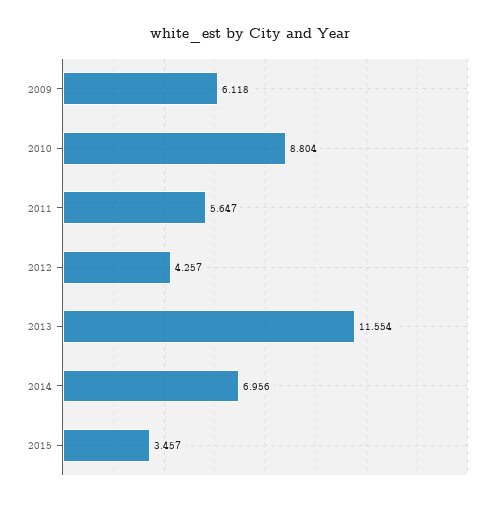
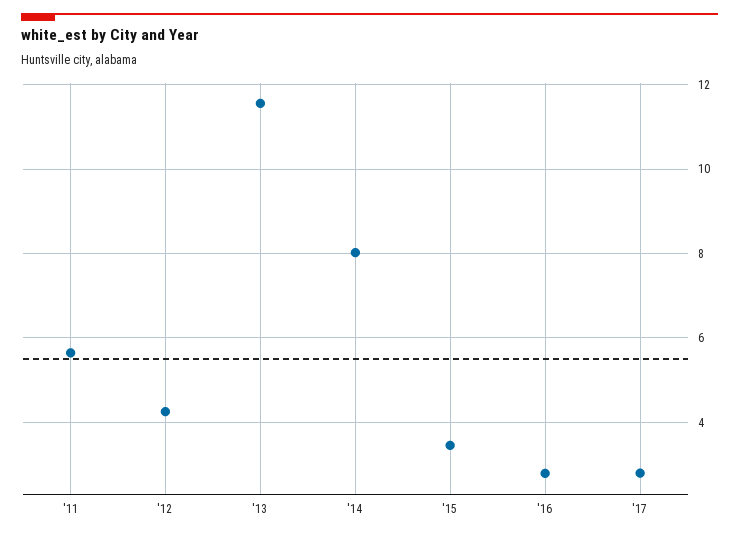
2009: 6.118 -> none
2010: 8.804 -> none
2014: 6.956 -> 8
'16: none -> 2.8
'17: none -> 2.8

